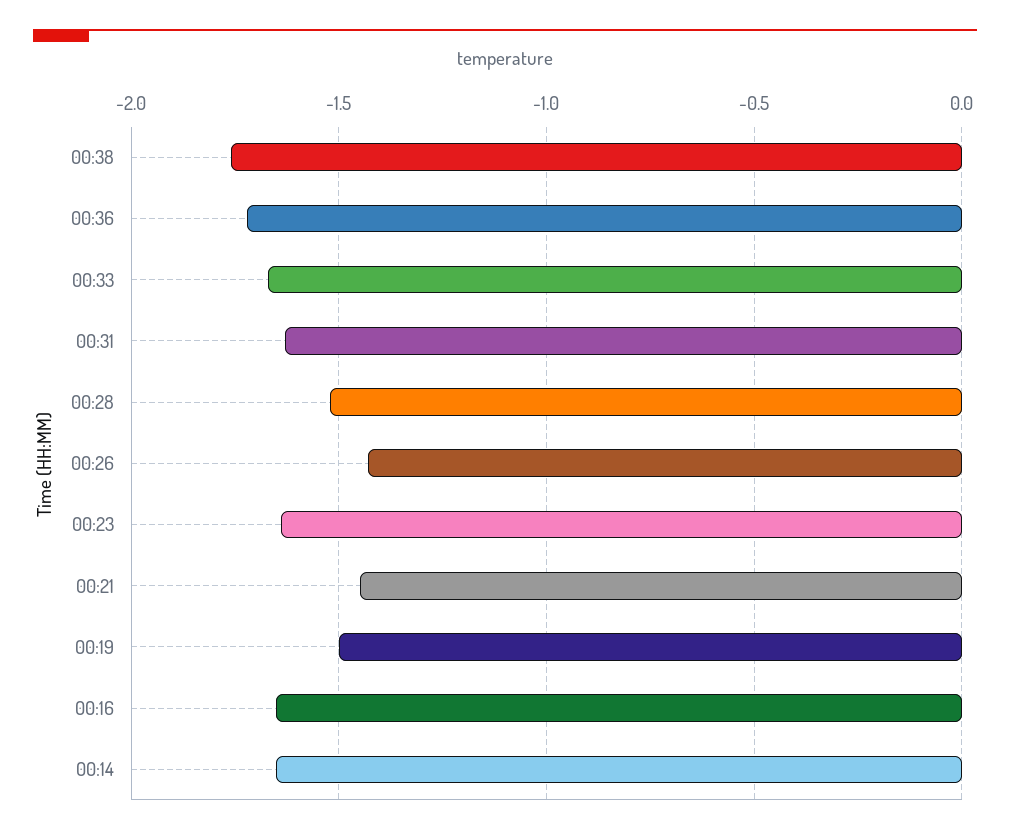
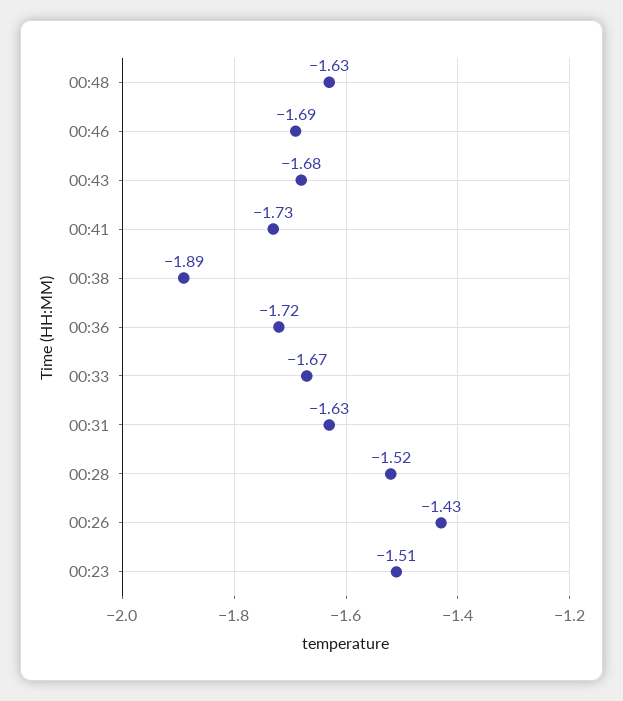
00:38: -1.75 -> -1.89
00:23: -1.65 -> -1.51
00:21: -1.45 -> none
00:19: -1.5 -> none
00:16: -1.65 -> none
00:14: -1.65 -> none
00:48: none -> -1.63
00:46: none -> -1.69
00:43: none -> -1.68
00:41: none -> -1.73

